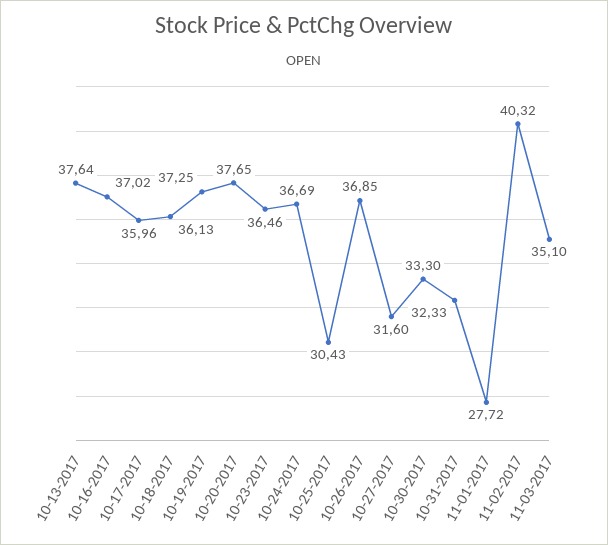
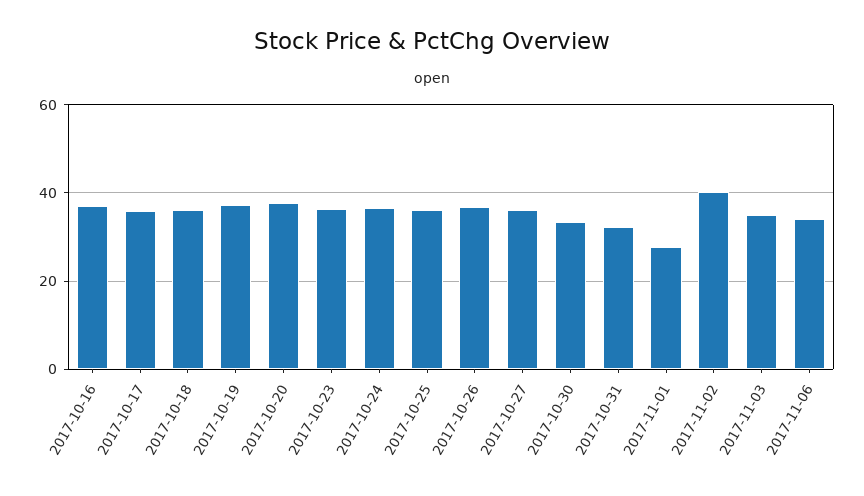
10-13-2017: 37.64 -> none
10-25-2017: 30.43 -> 36
10-27-2017: 31.6 -> 36
2017-11-06: none -> 34

